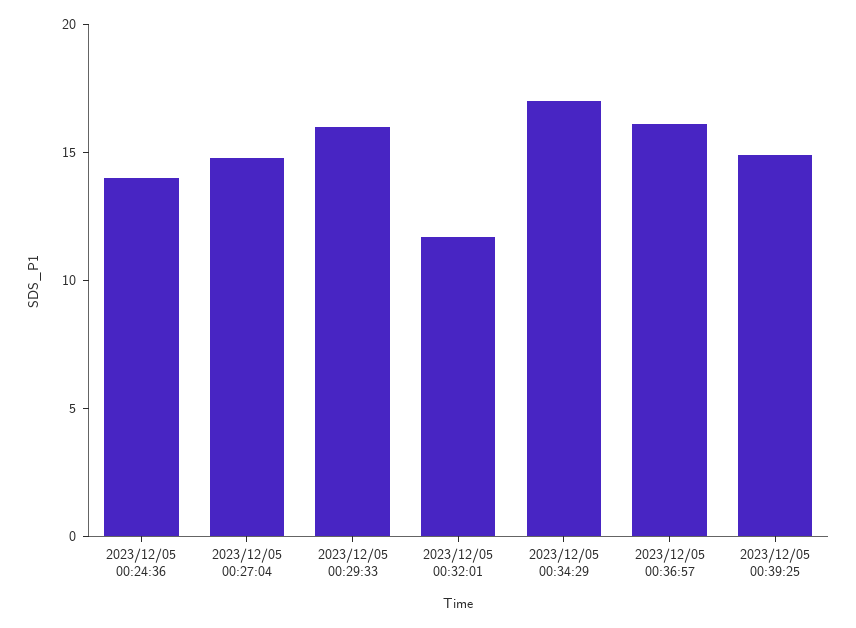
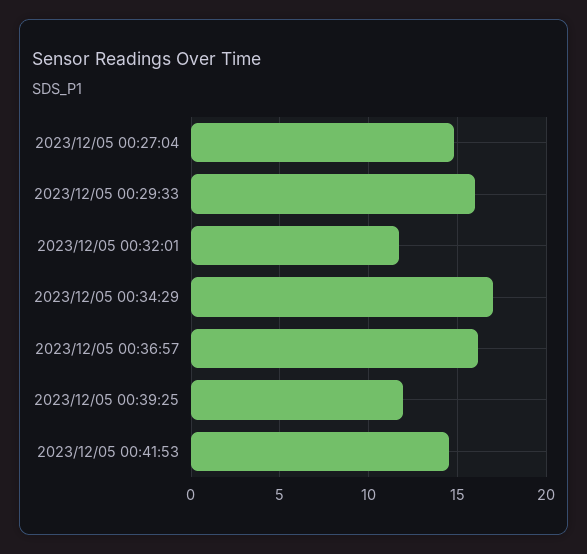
2023/12/05 00:24:36: 14 -> none
2023/12/05 00:39:25: 15 -> 12
2023/12/05 00:41:53: none -> 14.5

